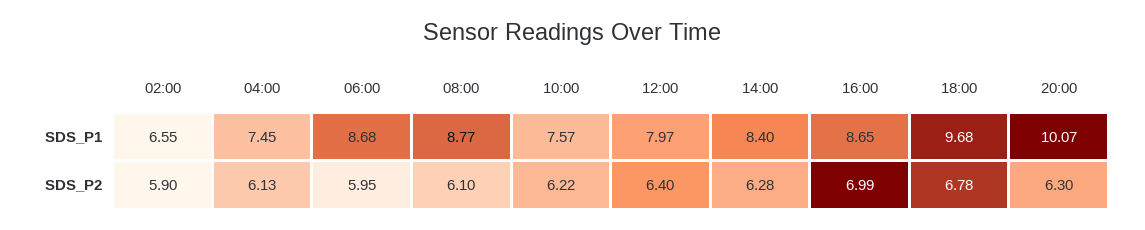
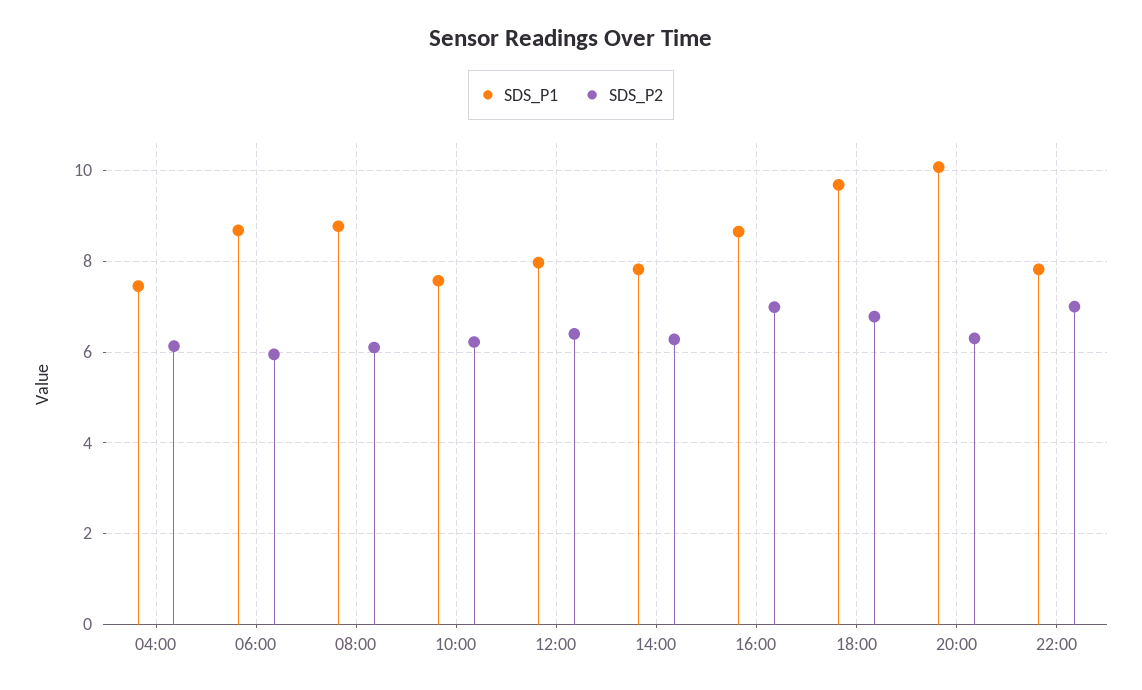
SDS_P1, 02:00: 6.55 -> none
SDS_P1, 14:00: 8.4 -> 7.8
SDS_P2, 02:00: 5.9 -> none
SDS_P1, 22:00: none -> 7.8
SDS_P2, 22:00: none -> 7

